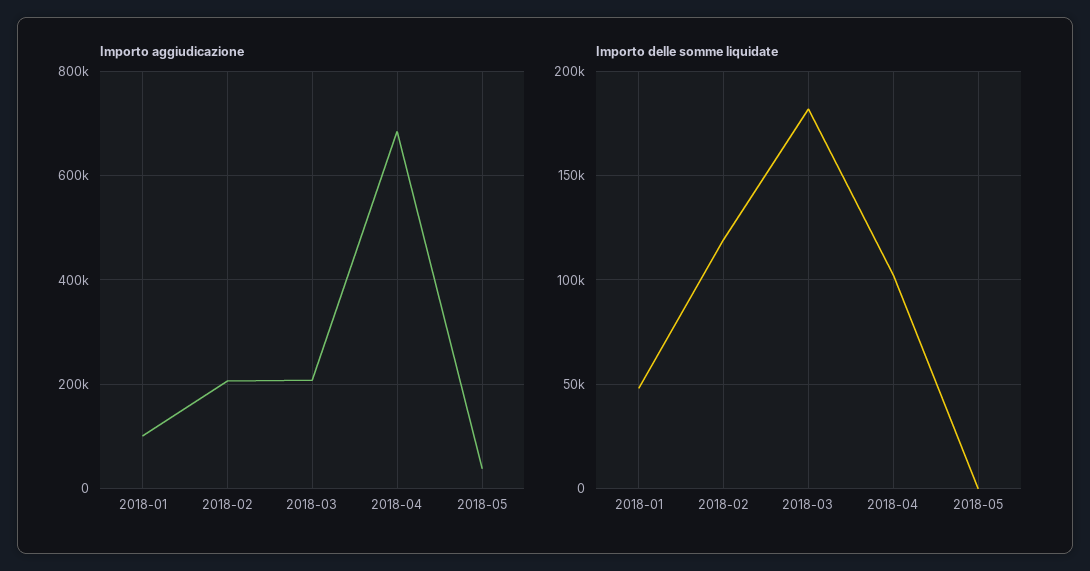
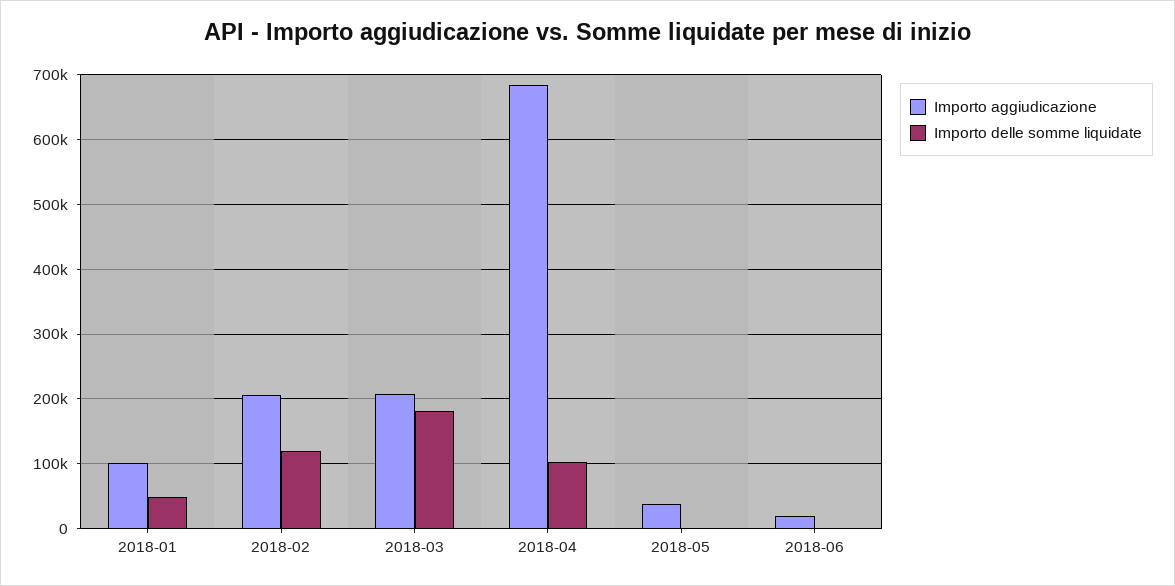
Importo aggiudicazione, 2018-06: none -> 20000
Importo delle somme liquidate, 2018-06: none -> 0

